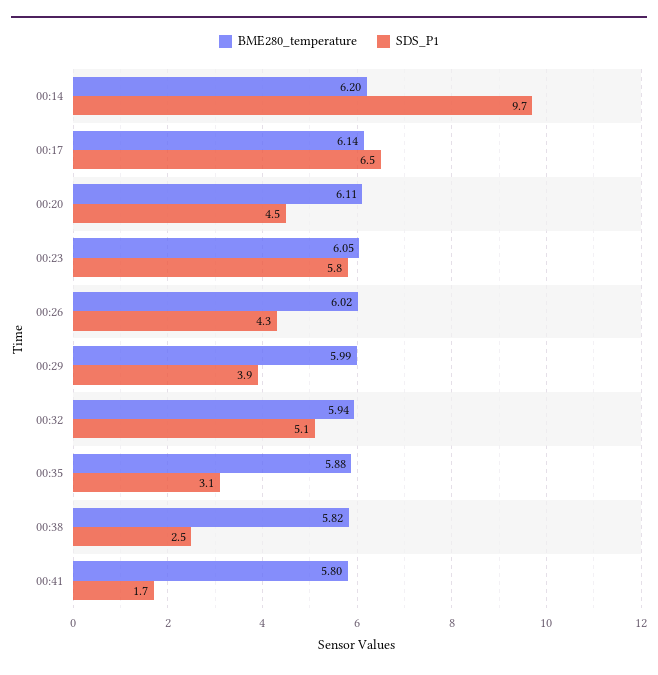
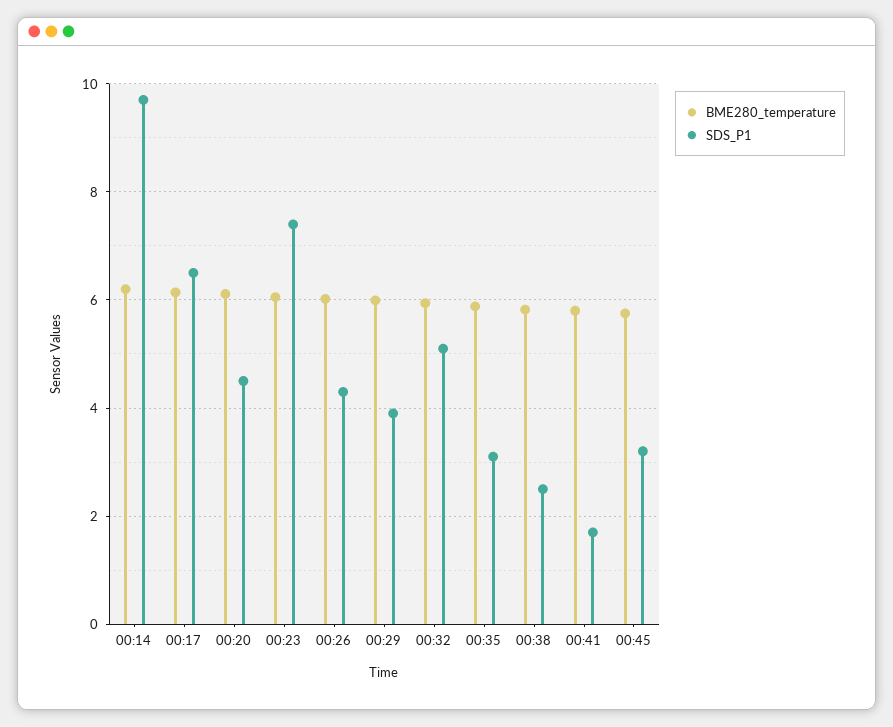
SDS_P1, 00:23: 5.8 -> 7.4
BME280_temperature, 00:45: none -> 5.8
SDS_P1, 00:45: none -> 3.2

